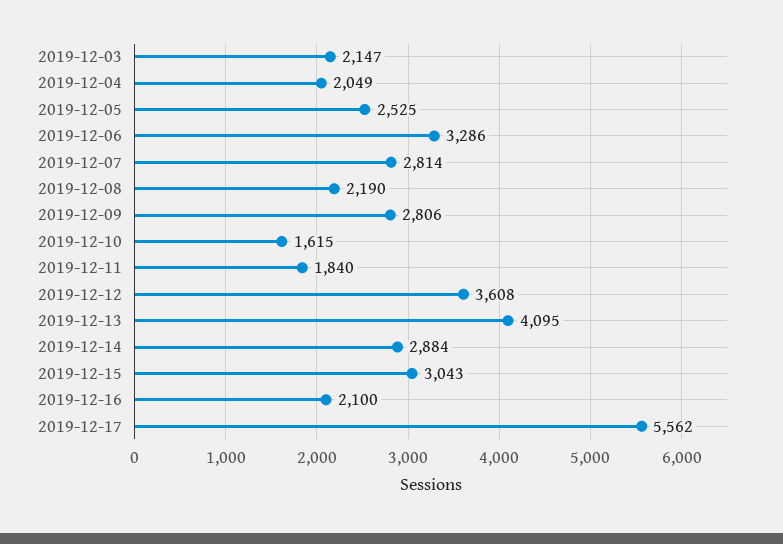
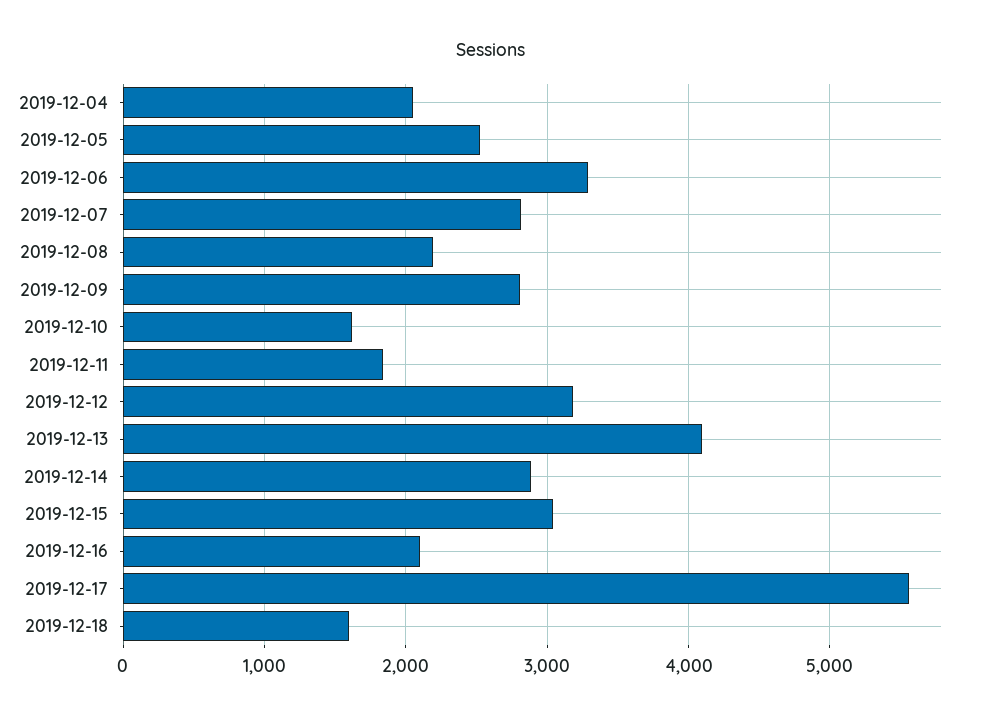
2019-12-03: 2147 -> none
2019-12-12: 3608 -> 3200
2019-12-18: none -> 1600

